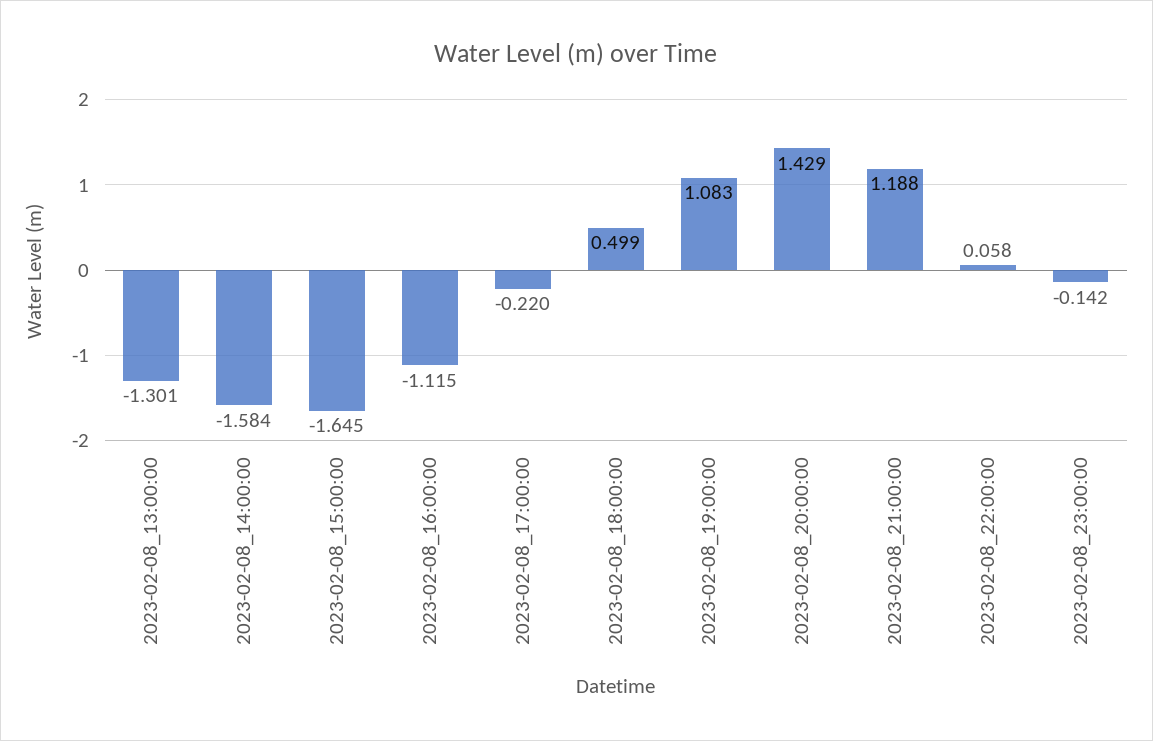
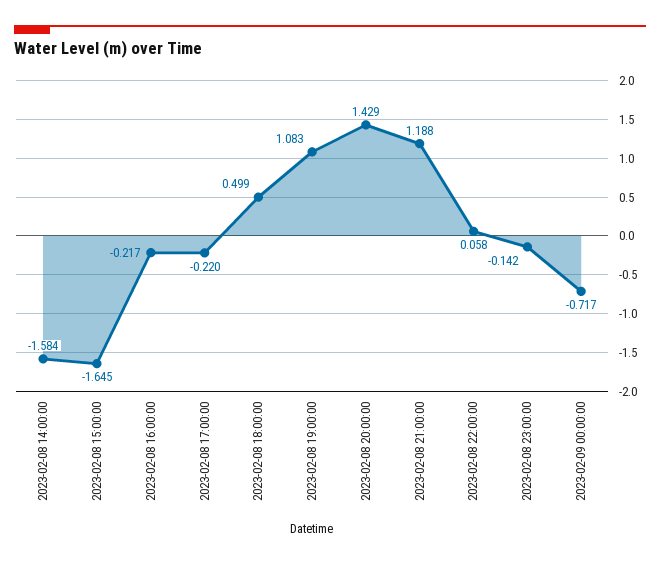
2023-02-08_13:00:00: -1.301 -> none
2023-02-08_16:00:00: -1.115 -> -0.217
2023-02-09 00:00:00: none -> -0.717

